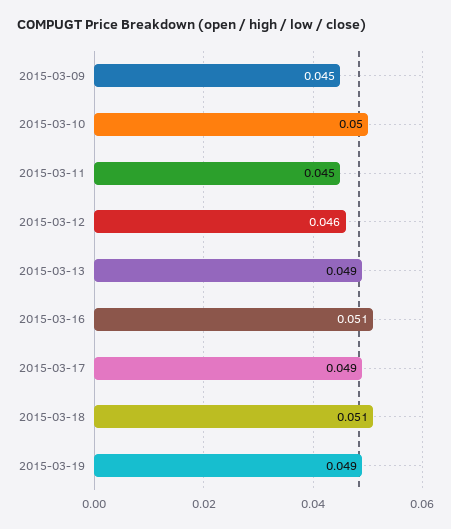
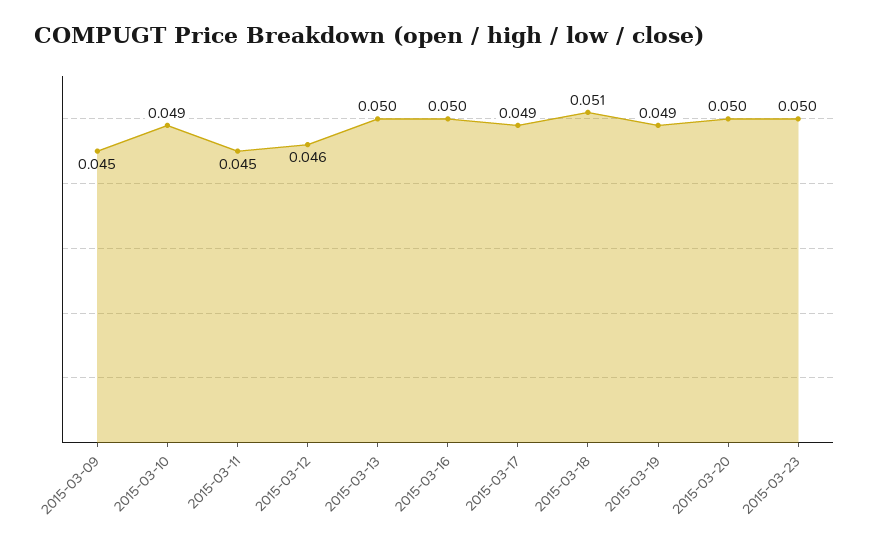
2015-03-10: 0.05 -> 0.049
2015-03-13: 0.049 -> 0.05
2015-03-16: 0.051 -> 0.05
2015-03-20: none -> 0.05
2015-03-23: none -> 0.05

